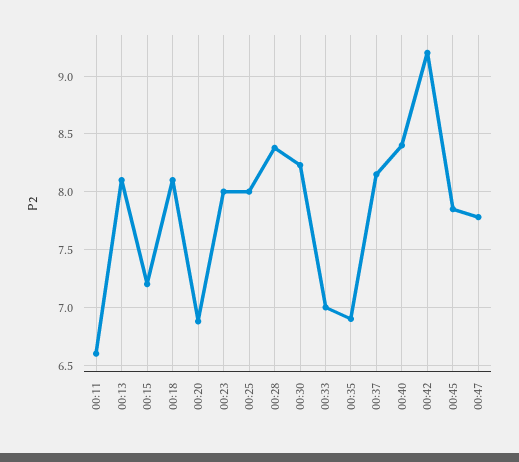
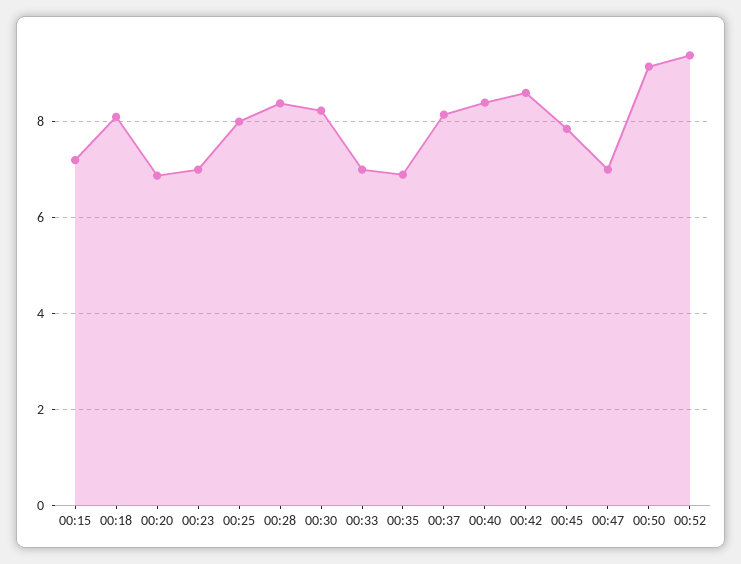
00:11: 6.6 -> none
00:13: 8.1 -> none
00:23: 8 -> 7
00:42: 9.2 -> 8.6
00:47: 7.8 -> 7
00:50: none -> 9.2
00:52: none -> 9.4

